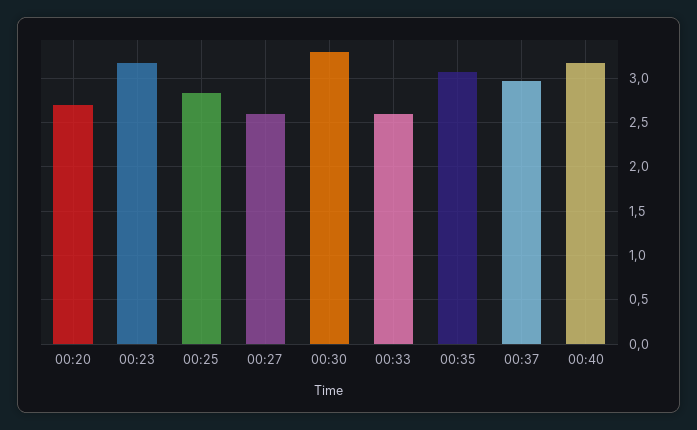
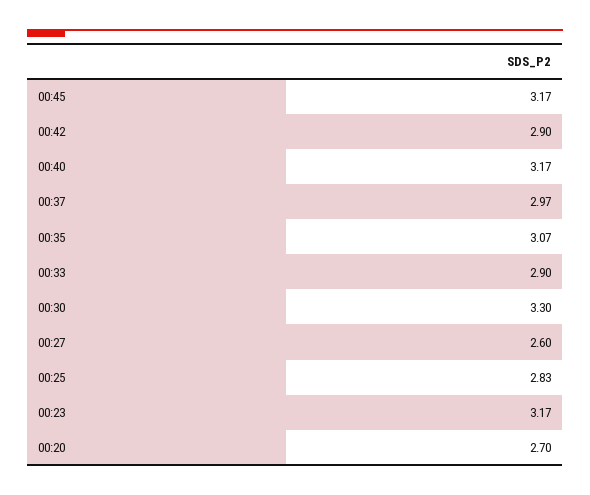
00:33: 2.6 -> 2.9
00:45: none -> 3.17
00:42: none -> 2.9

